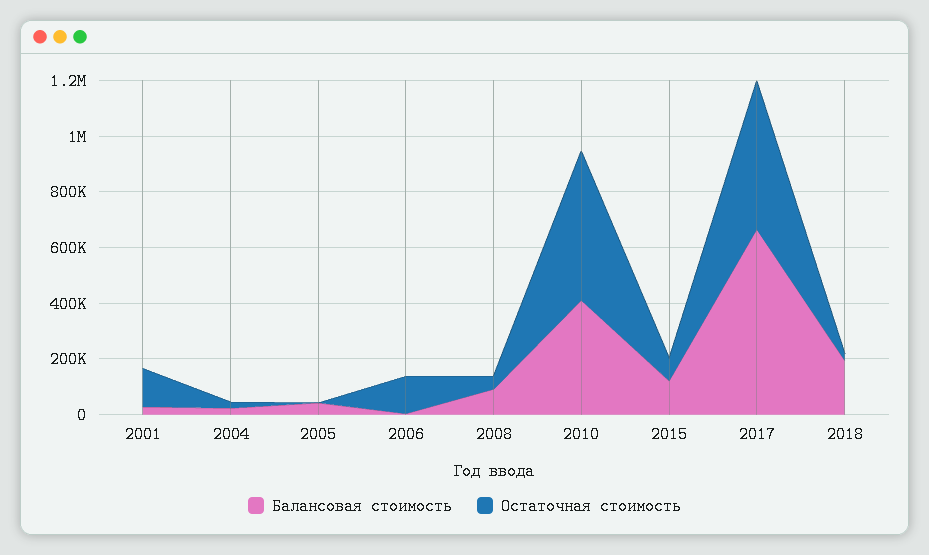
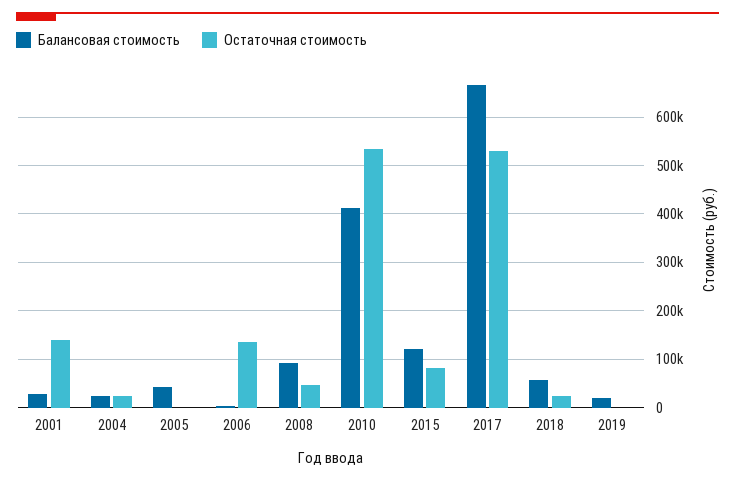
Балансовая стоимость, 2018: 200000 -> 60000
Балансовая стоимость, 2019: none -> 20000
Остаточная стоимость, 2019: none -> 0

